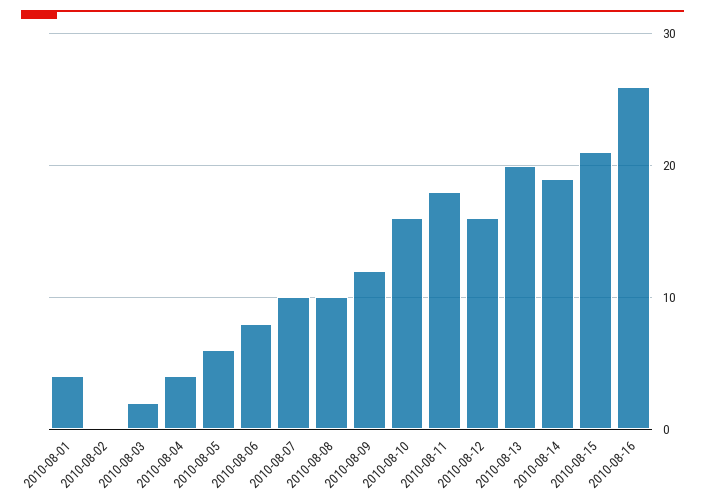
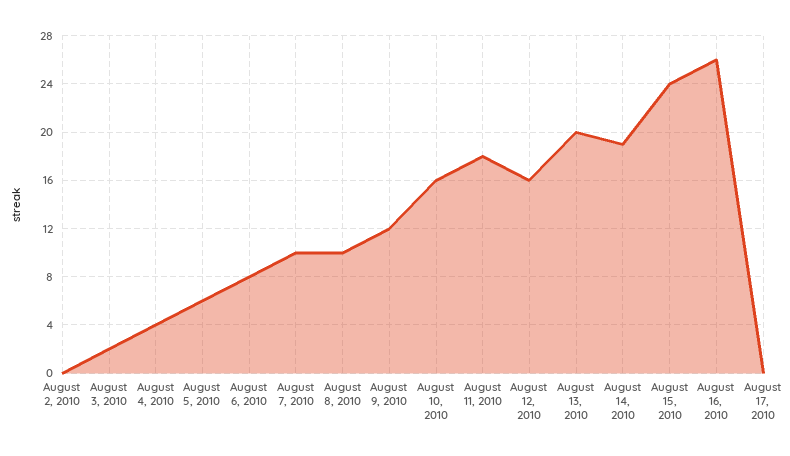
2010-08-01: 4 -> none
2010-08-15: 21 -> 24
August 17, 2010: none -> 0

